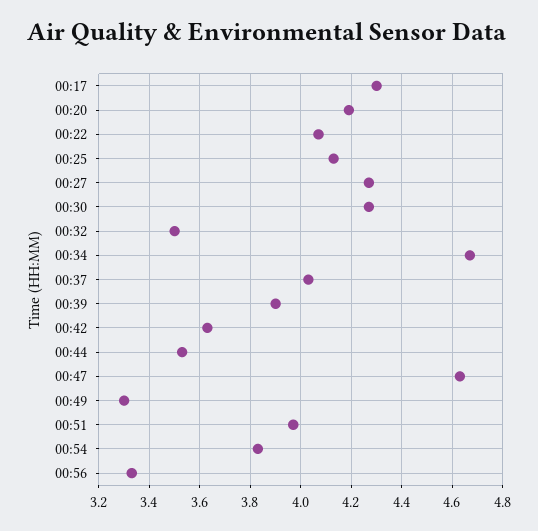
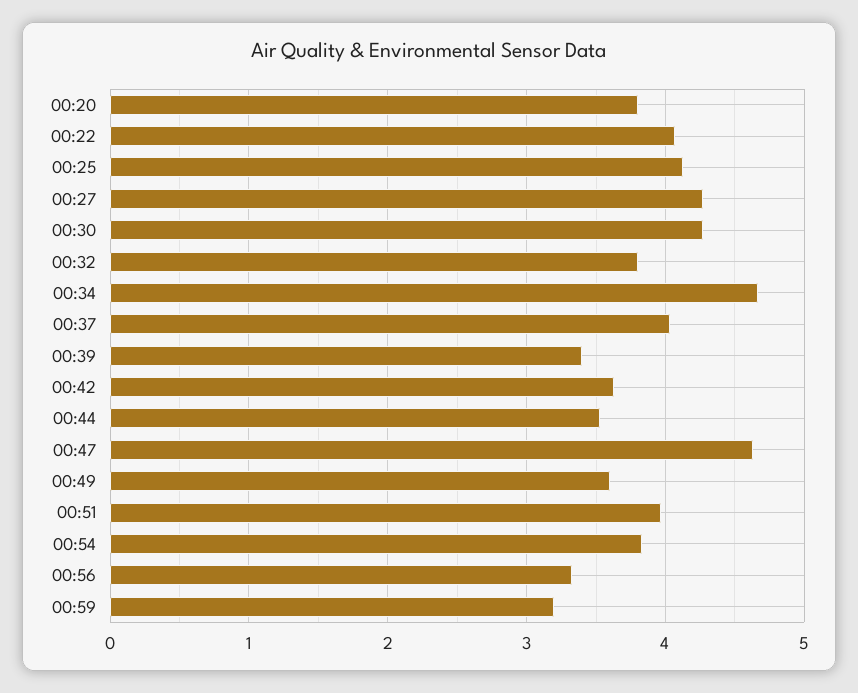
00:17: 4.3 -> none
00:20: 4.2 -> 3.8
00:32: 3.5 -> 3.8
00:39: 3.9 -> 3.4
00:49: 3.3 -> 3.6
00:59: none -> 3.2

